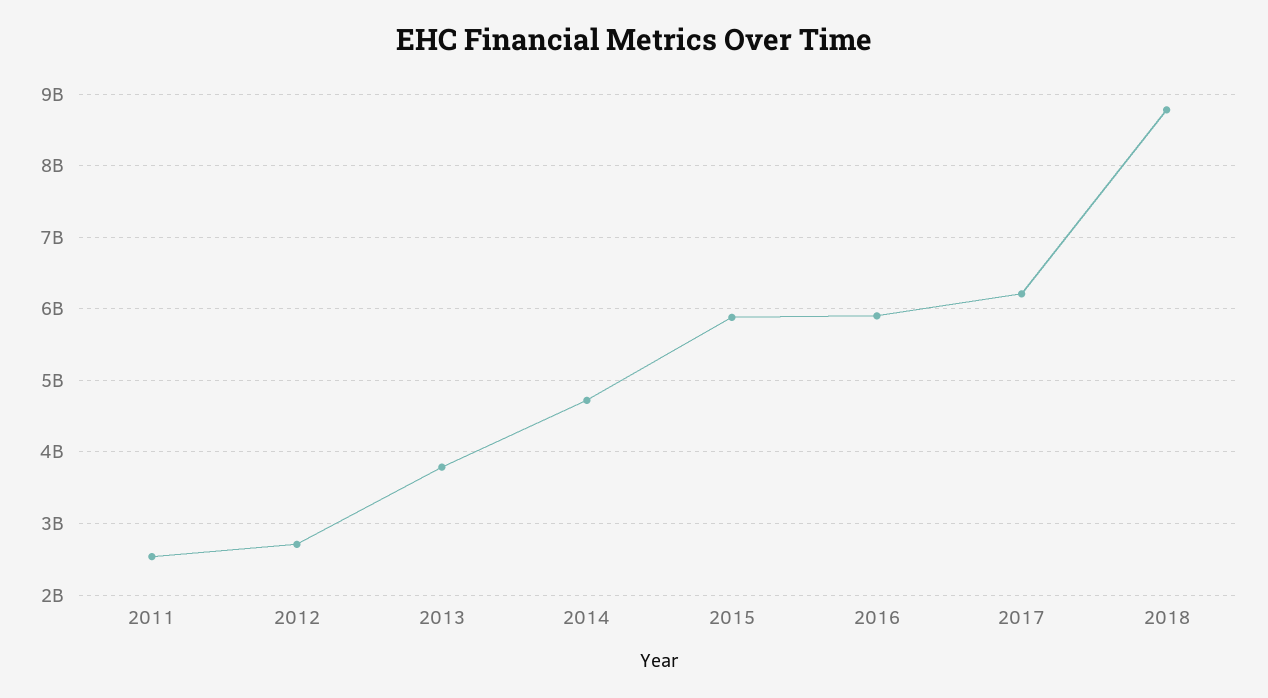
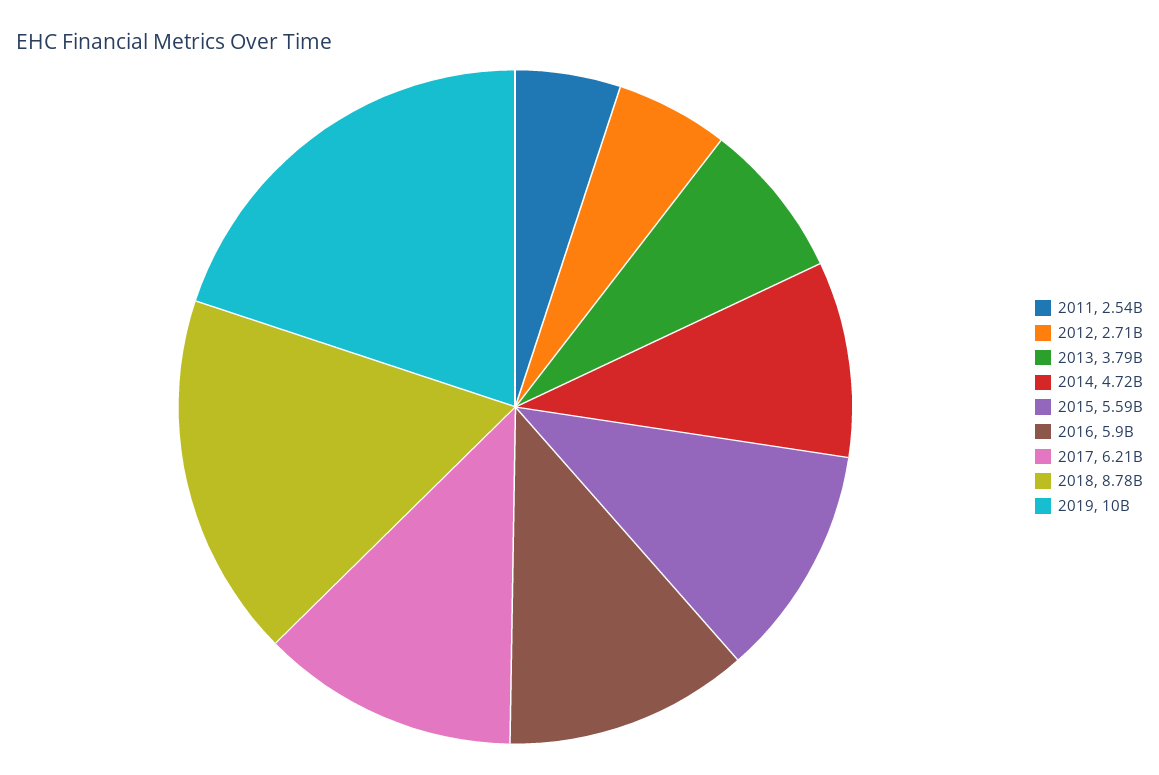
2015: 5900000000 -> 5590000000
2019: none -> 10000000000

